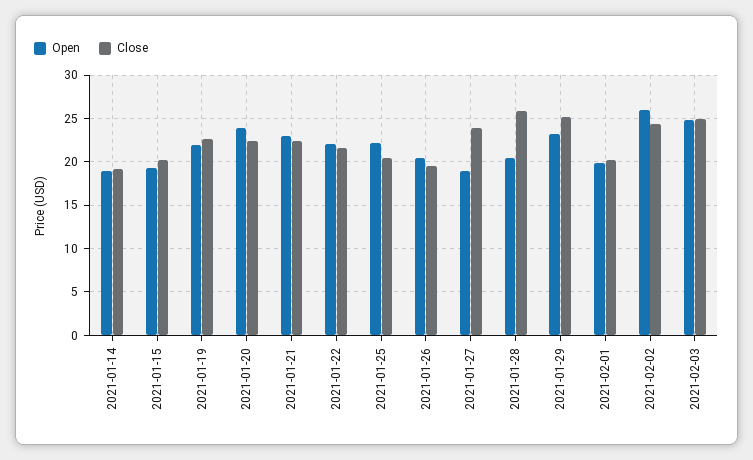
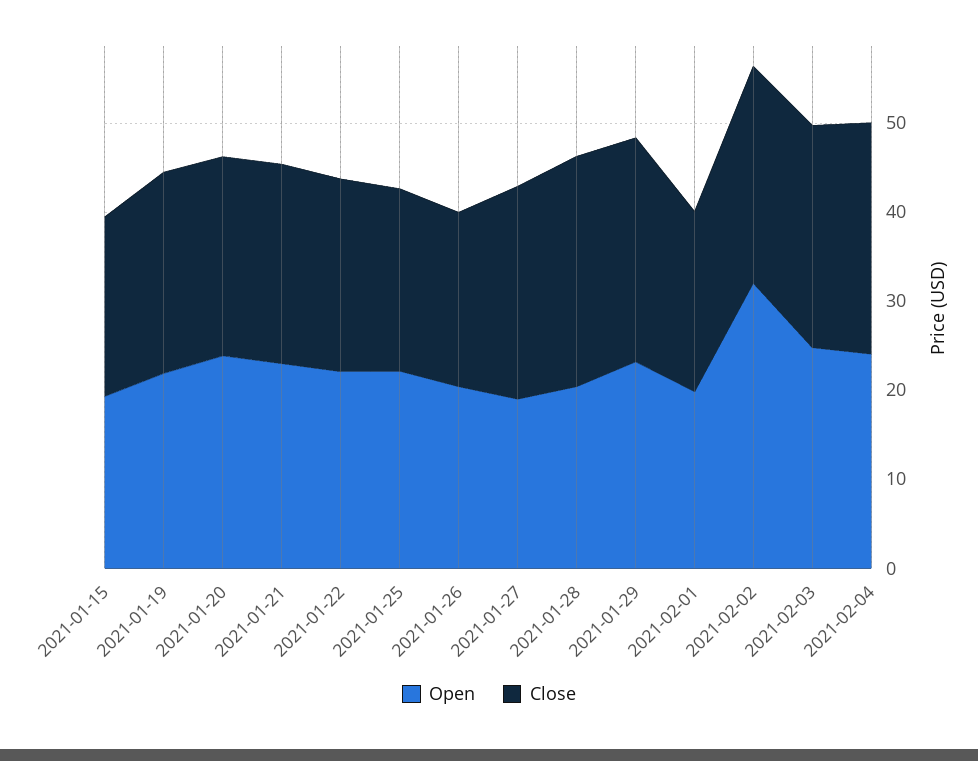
Open, 2021-01-14: 19 -> none
Close, 2021-01-14: 19 -> none
Open, 2021-02-02: 26 -> 32
Open, 2021-02-04: none -> 24
Close, 2021-02-04: none -> 26

